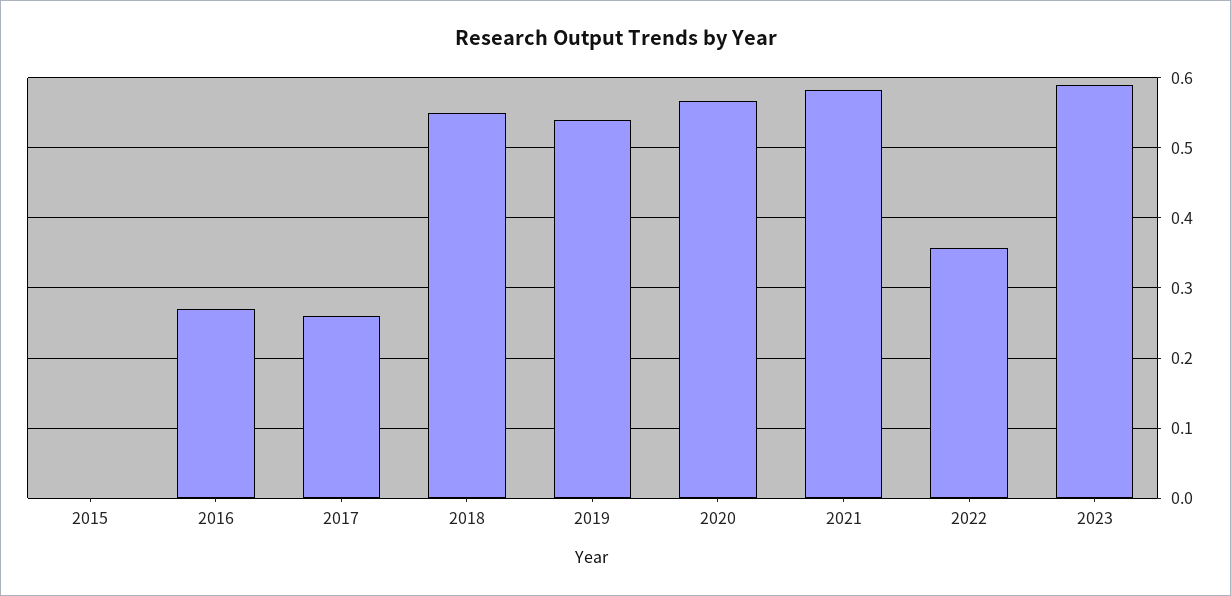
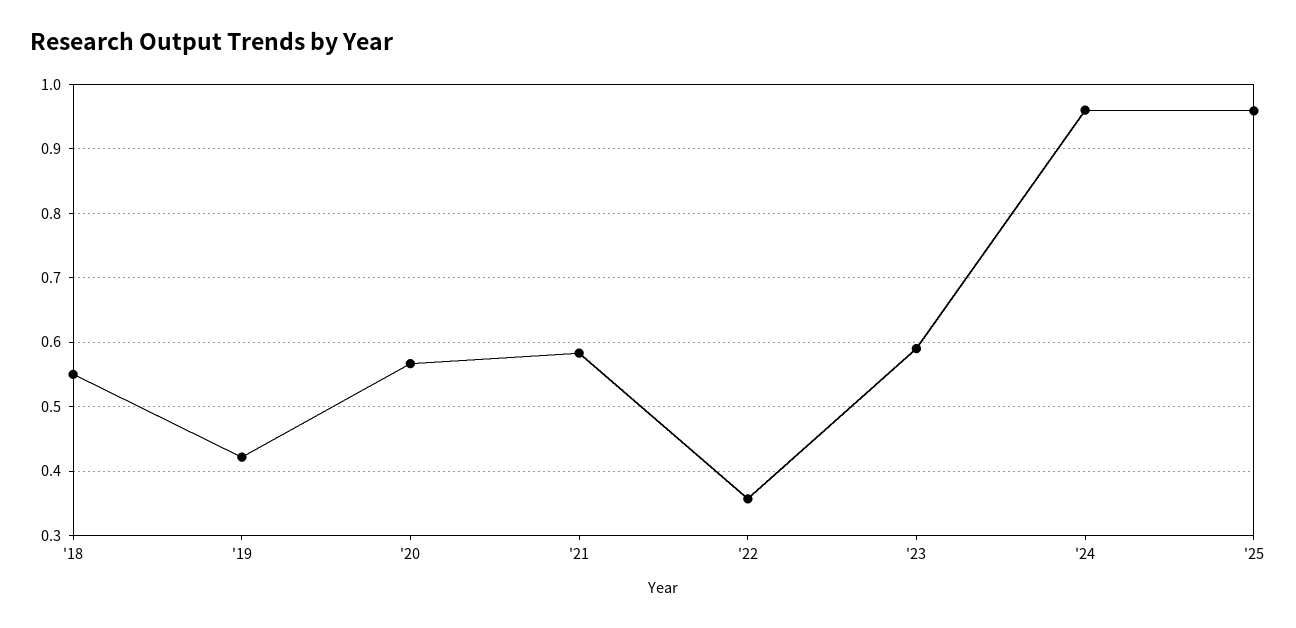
2015: 0 -> none
2016: 0.27 -> none
2017: 0.26 -> none
2019: 0.54 -> 0.42
'24: none -> 0.96
'25: none -> 0.96

